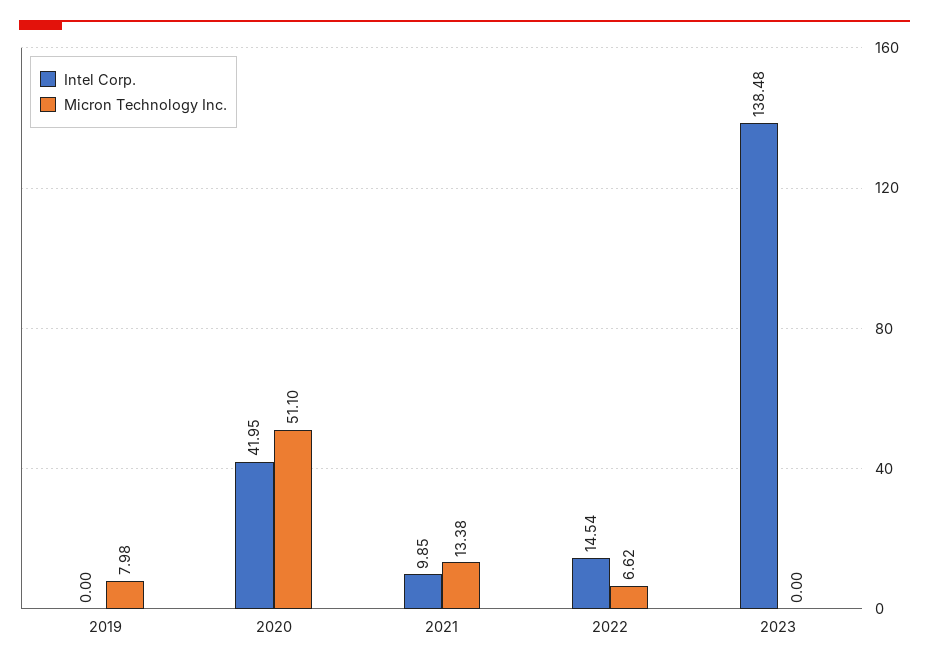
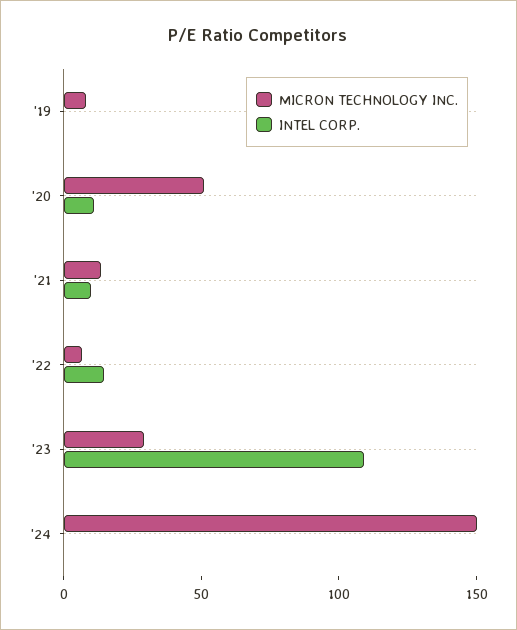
Intel Corp., 2020: 41.95 -> 10
Intel Corp., 2023: 138.48 -> 110
Micron Technology Inc., 2023: 0 -> 30
Micron Technology Inc., '24: none -> 150
Intel Corp., '24: none -> 0

